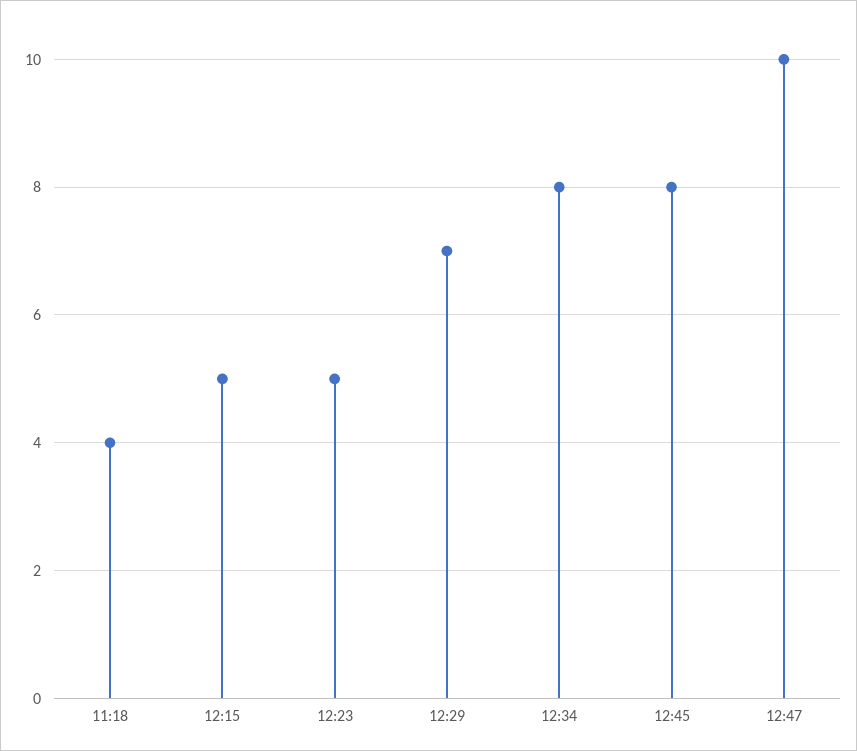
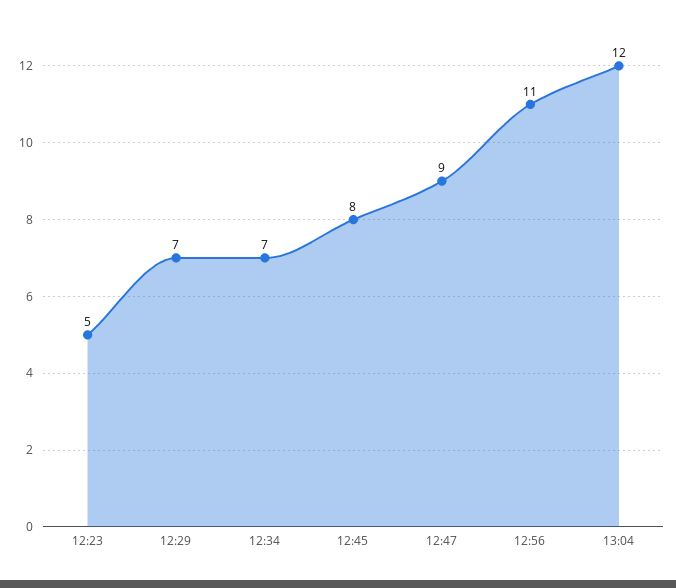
11:18: 4 -> none
12:15: 5 -> none
12:34: 8 -> 7
12:47: 10 -> 9
12:56: none -> 11
13:04: none -> 12

